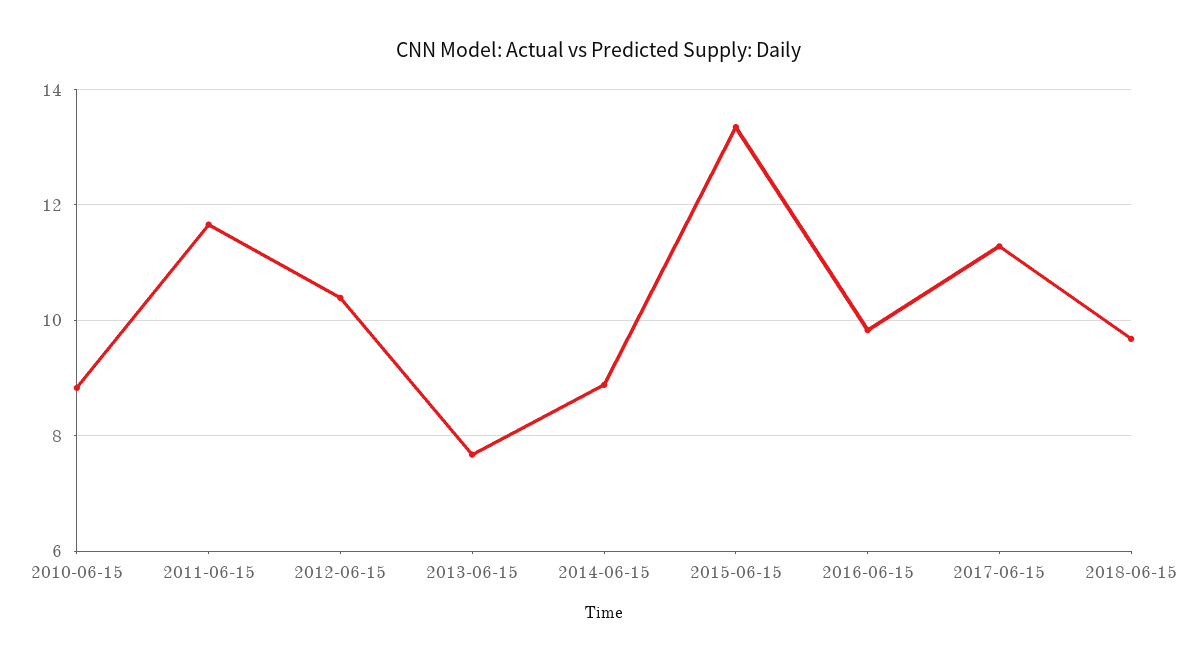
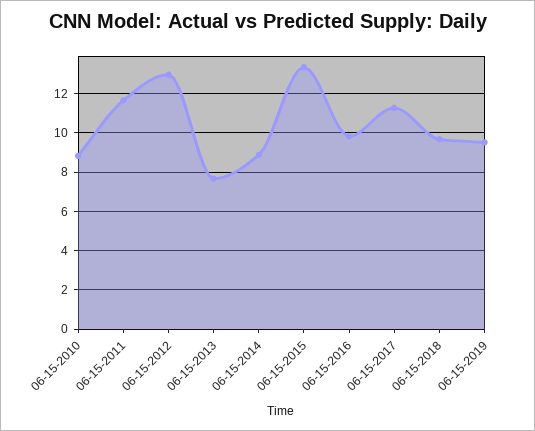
2012-06-15: 10.4 -> 13
06-15-2019: none -> 9.5

